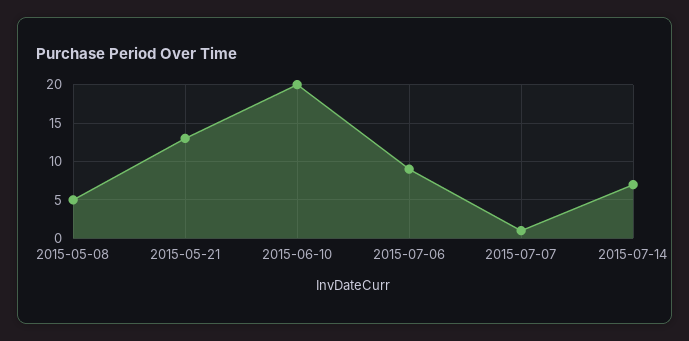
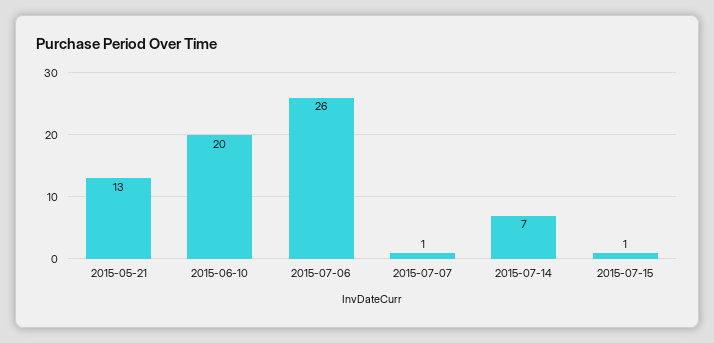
2015-05-08: 5 -> none
2015-07-06: 9 -> 26
2015-07-15: none -> 1

